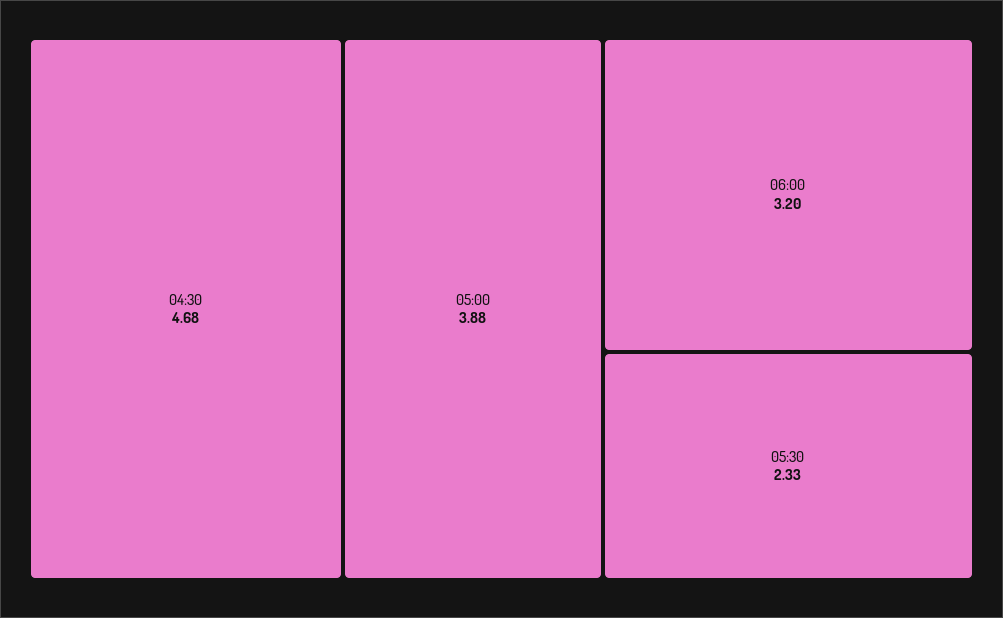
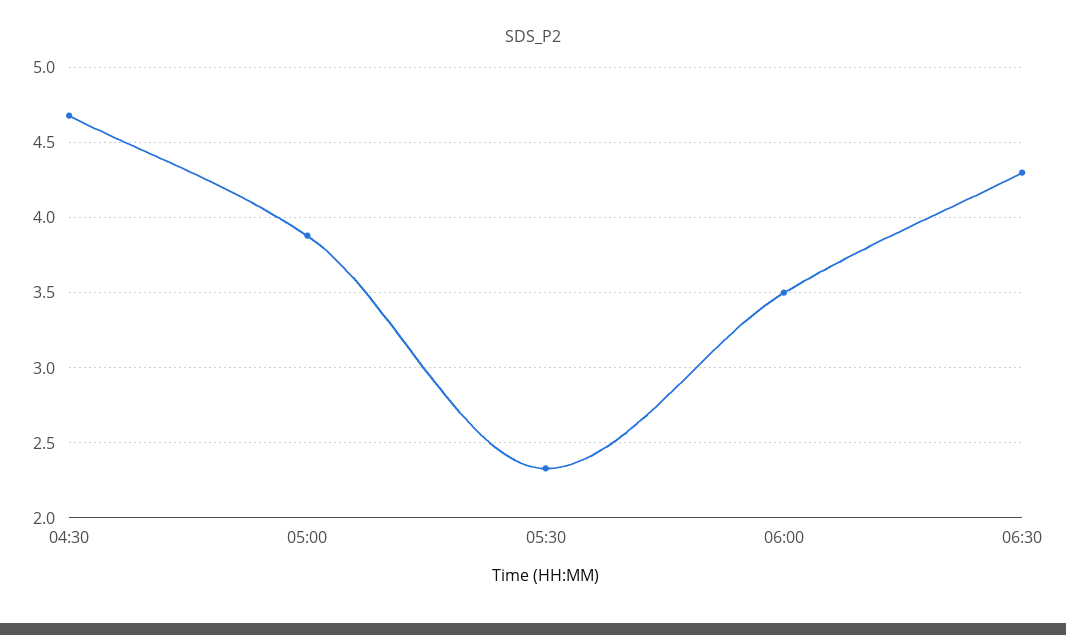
06:00: 3.2 -> 3.5
06:30: none -> 4.3

